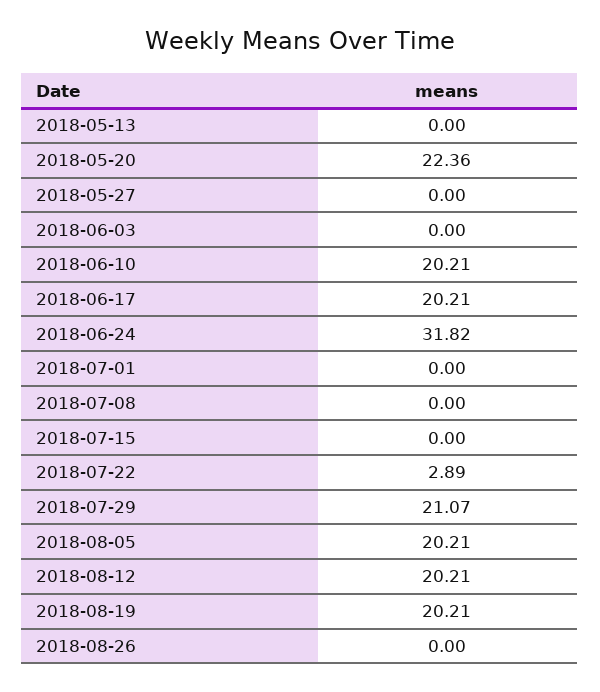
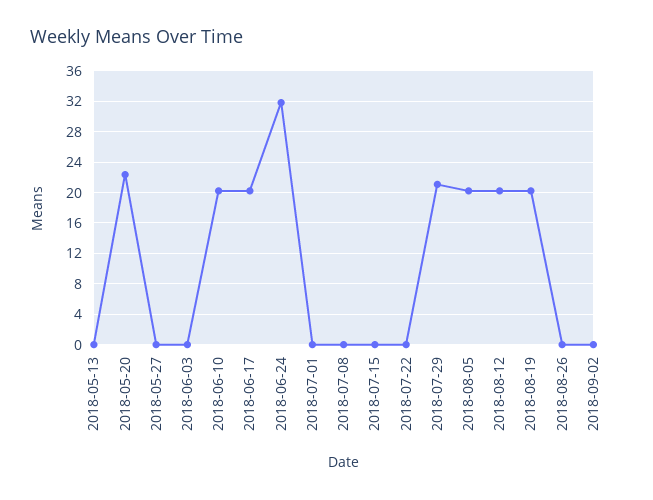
2018-07-22: 2.89 -> 0
2018-09-02: none -> 0

